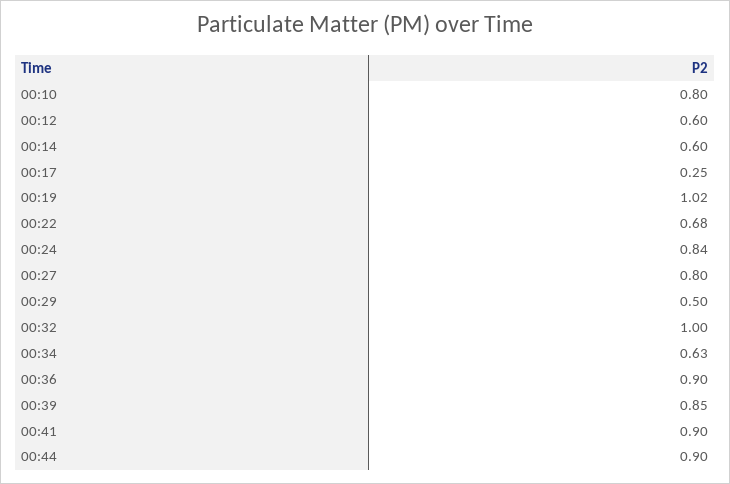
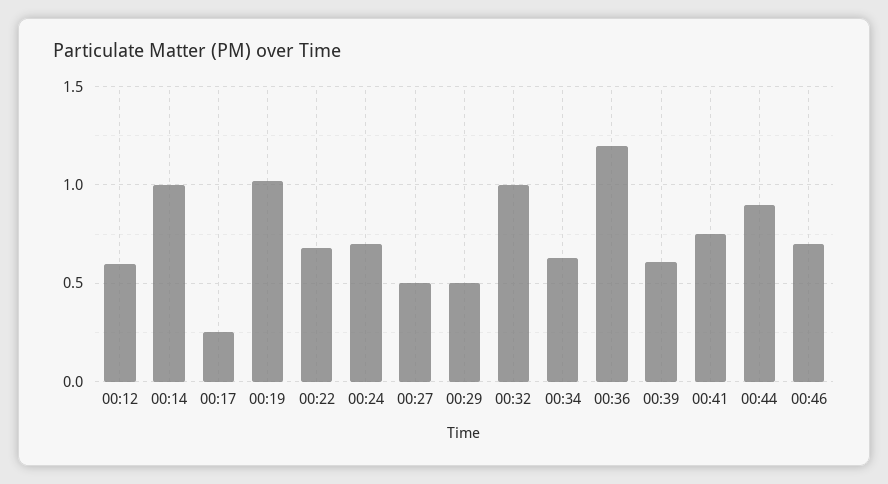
00:10: 0.8 -> none
00:14: 0.6 -> 1
00:24: 0.84 -> 0.7
00:27: 0.8 -> 0.5
00:36: 0.9 -> 1.2
00:39: 0.85 -> 0.6
00:41: 0.9 -> 0.75
00:46: none -> 0.7

